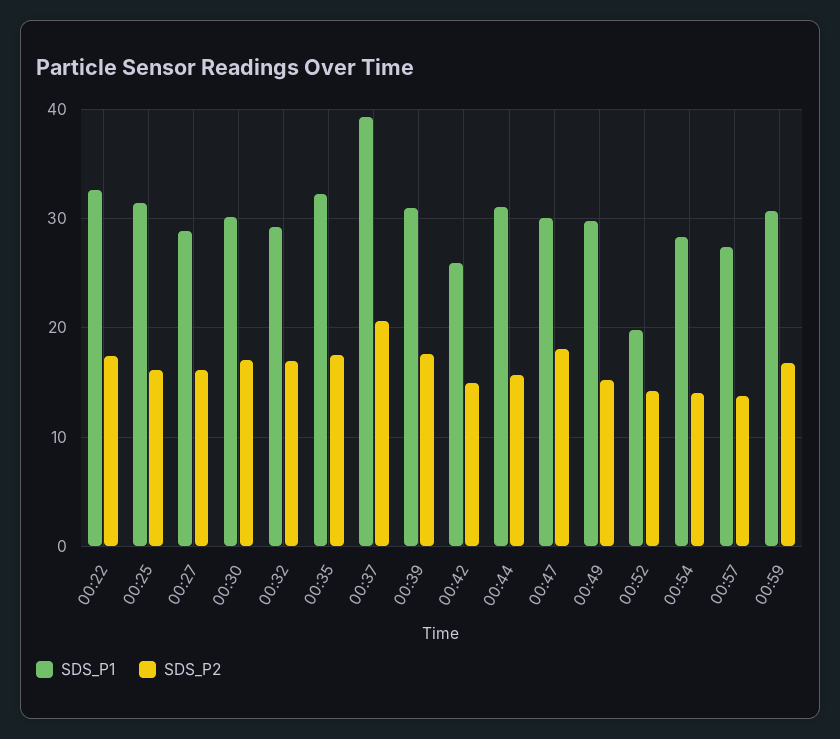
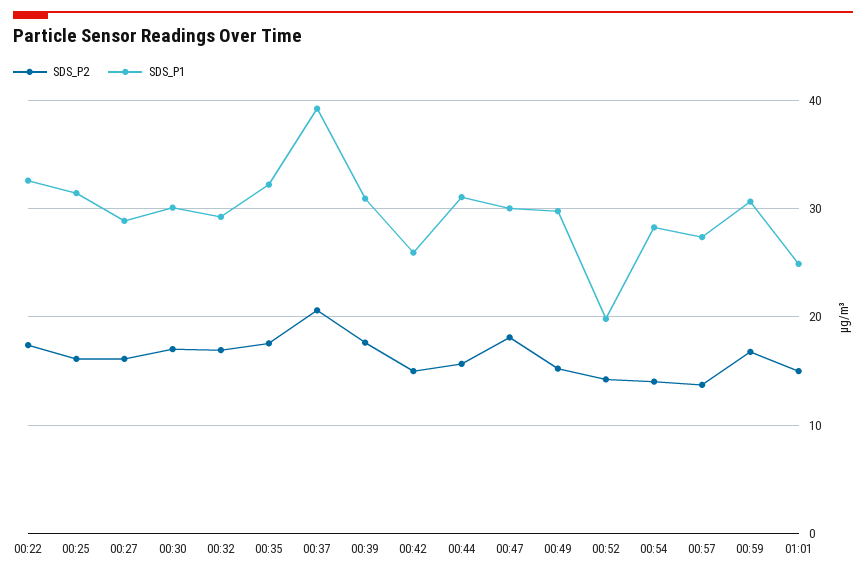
SDS_P2, 01:01: none -> 15
SDS_P1, 01:01: none -> 25

